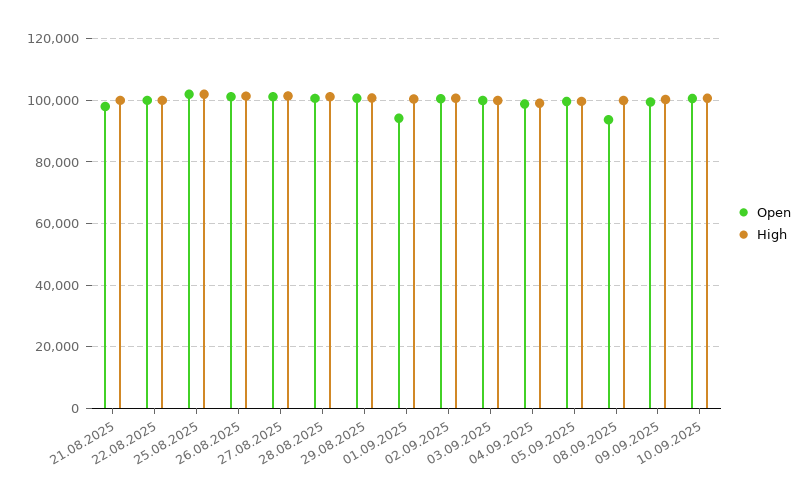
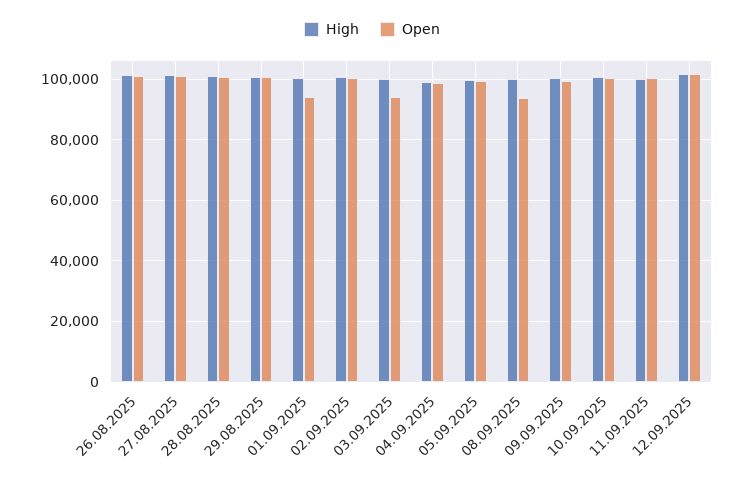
Open, 21.08.2025: 98000 -> none
High, 21.08.2025: 100000 -> none
Open, 22.08.2025: 100000 -> none
High, 22.08.2025: 100000 -> none
Open, 25.08.2025: 102000 -> none
High, 25.08.2025: 102000 -> none
Open, 03.09.2025: 100000 -> 94000
High, 11.09.2025: none -> 100000
Open, 11.09.2025: none -> 100000
High, 12.09.2025: none -> 102000
Open, 12.09.2025: none -> 102000

